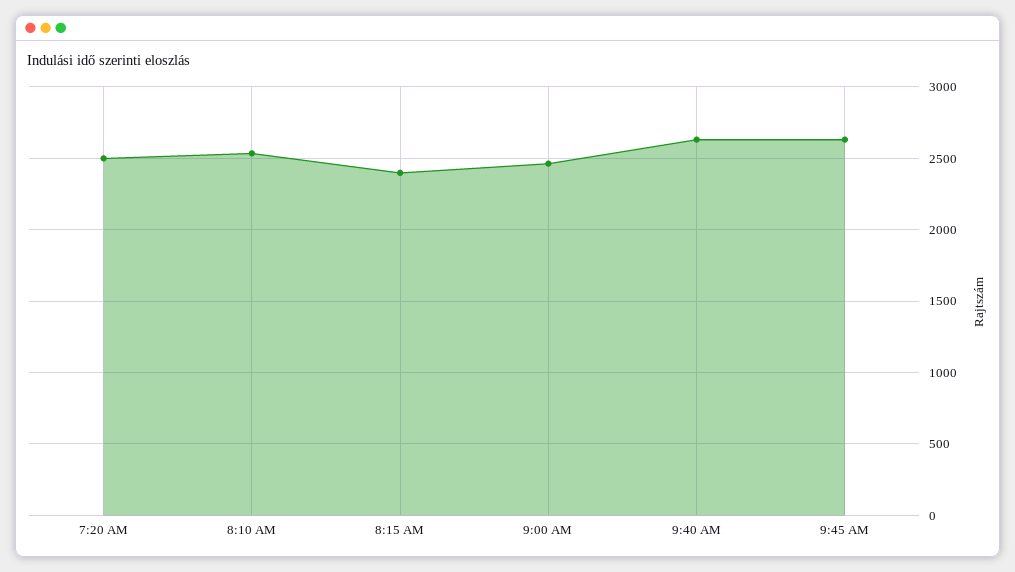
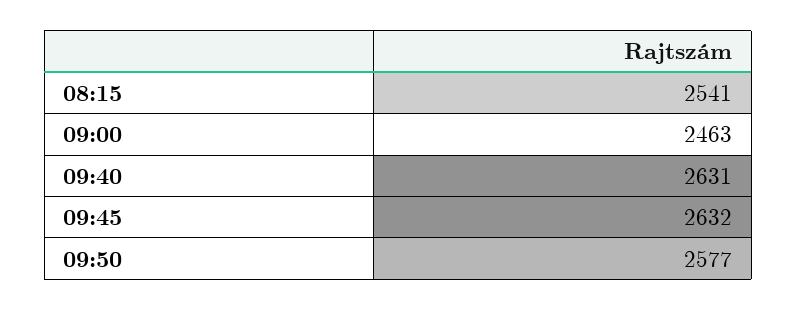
7:20 AM: 2500 -> none
8:10 AM: 2550 -> none
8:15 AM: 2400 -> 2541
09:50: none -> 2577

